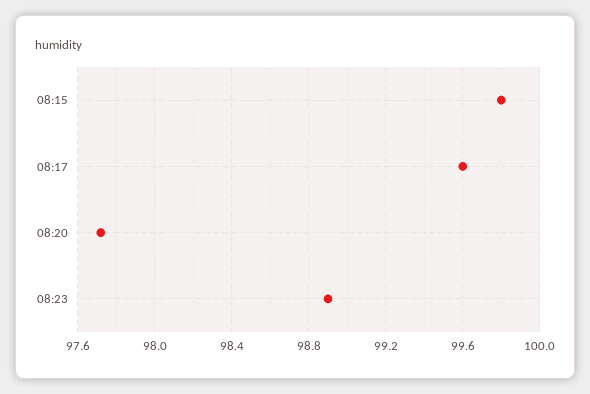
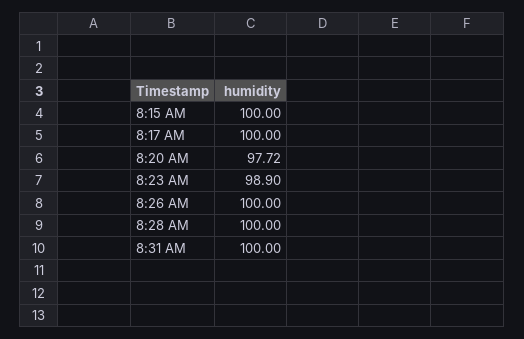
08:15: 99.8 -> 100
08:17: 99.6 -> 100
8:26 AM: none -> 100
8:28 AM: none -> 100
8:31 AM: none -> 100

